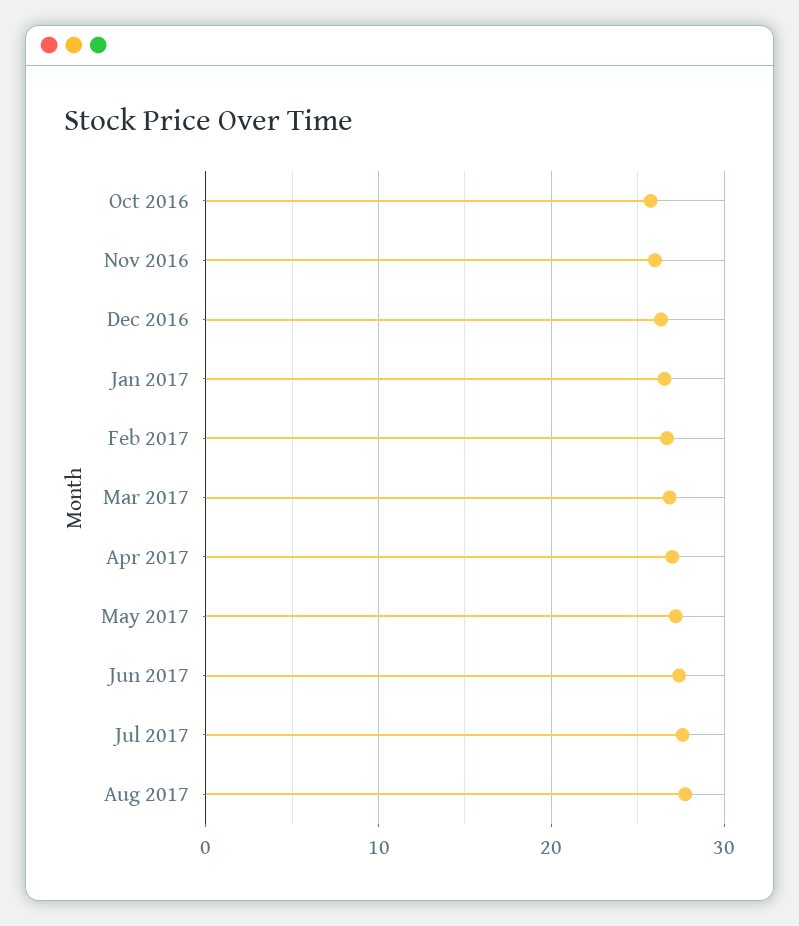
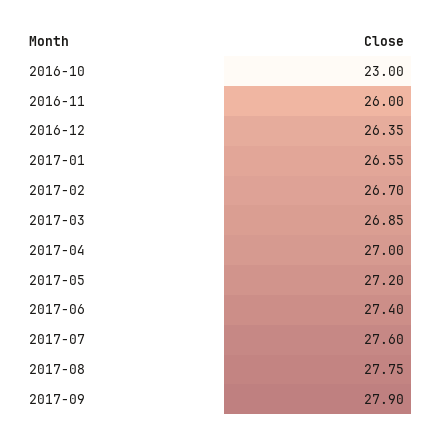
Oct 2016: 26 -> 23
2017-09: none -> 27.9

